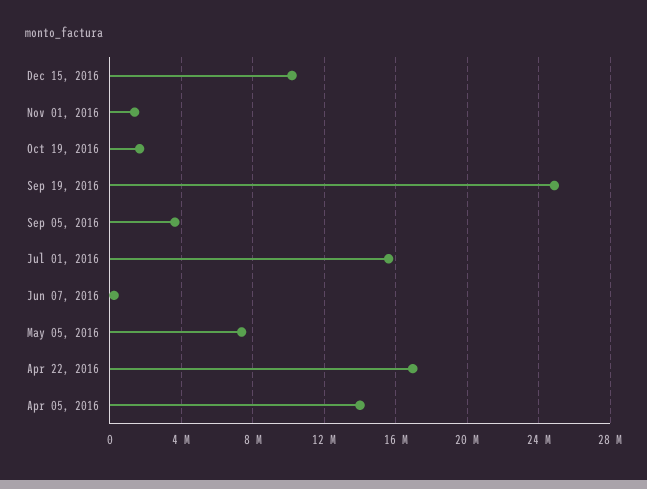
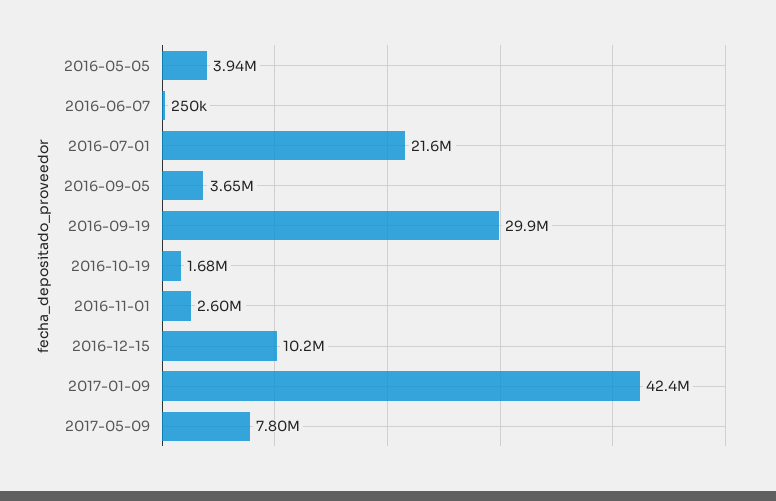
Nov 01, 2016: 1500000 -> 2600000
Sep 19, 2016: 25000000 -> 29900000
Jul 01, 2016: 15500000 -> 21600000
May 05, 2016: 7500000 -> 3940000
Apr 22, 2016: 17000000 -> none
Apr 05, 2016: 14000000 -> none
2017-01-09: none -> 42400000
2017-05-09: none -> 7800000

